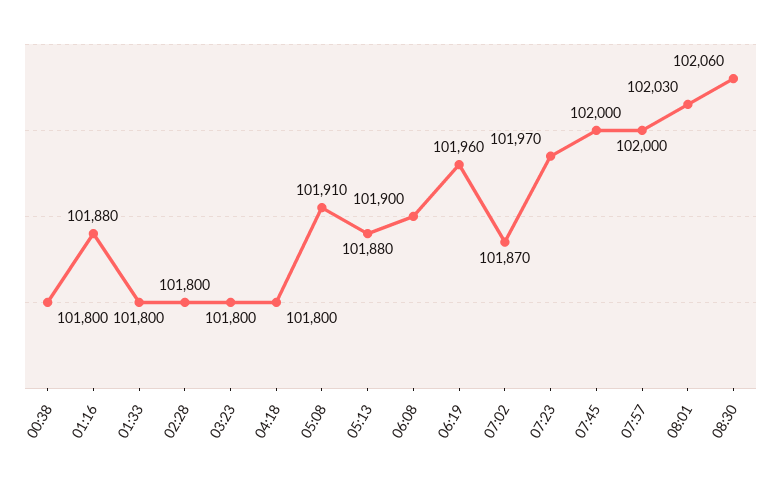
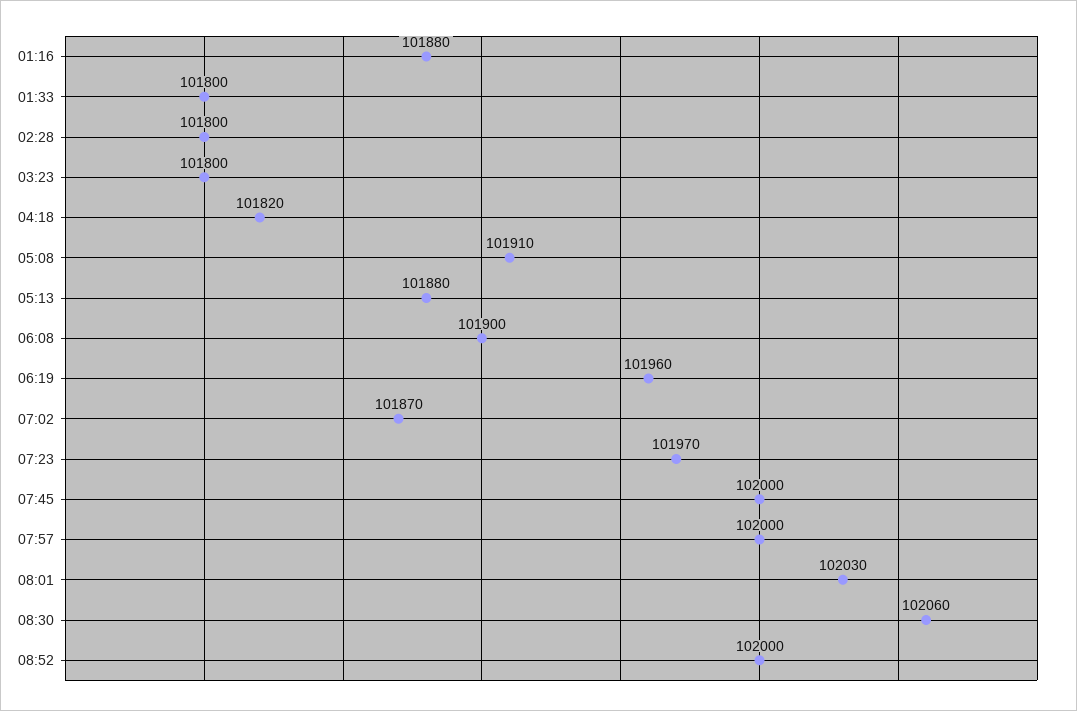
00:38: 101800 -> none
04:18: 101800 -> 101820
08:52: none -> 102000

